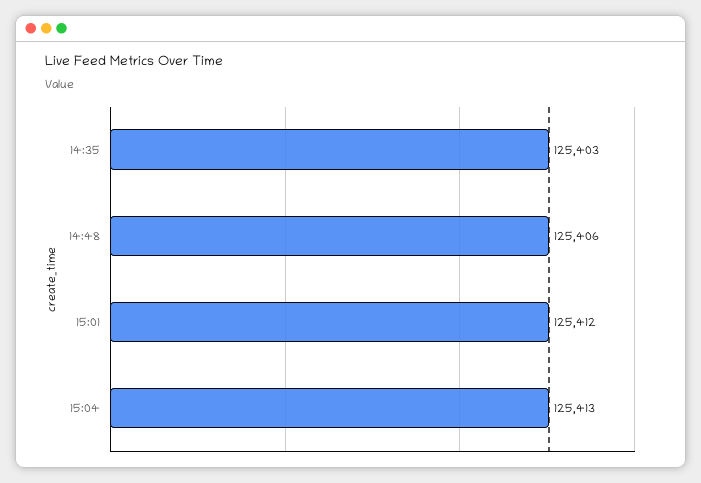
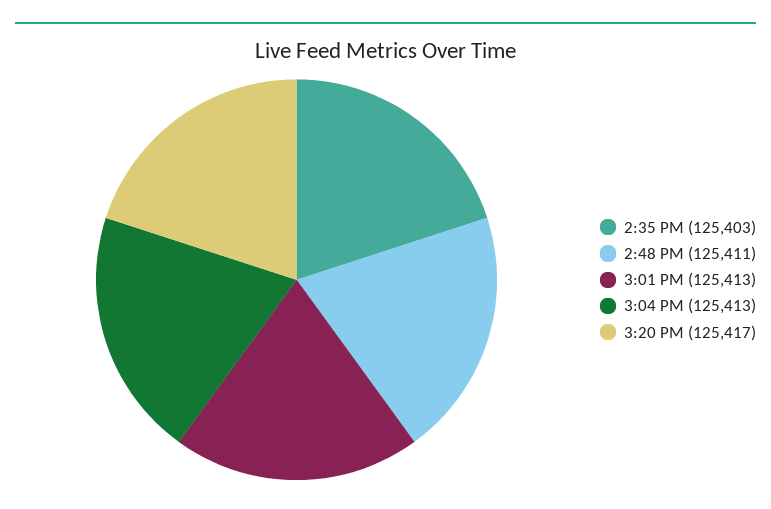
14:48: 125406 -> 125411
15:01: 125412 -> 125413
3:20 PM: none -> 125417

